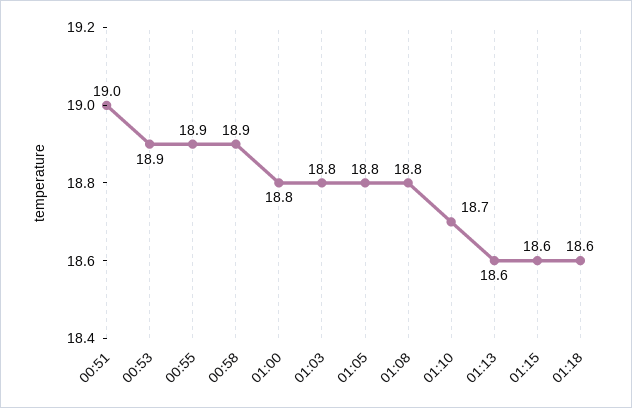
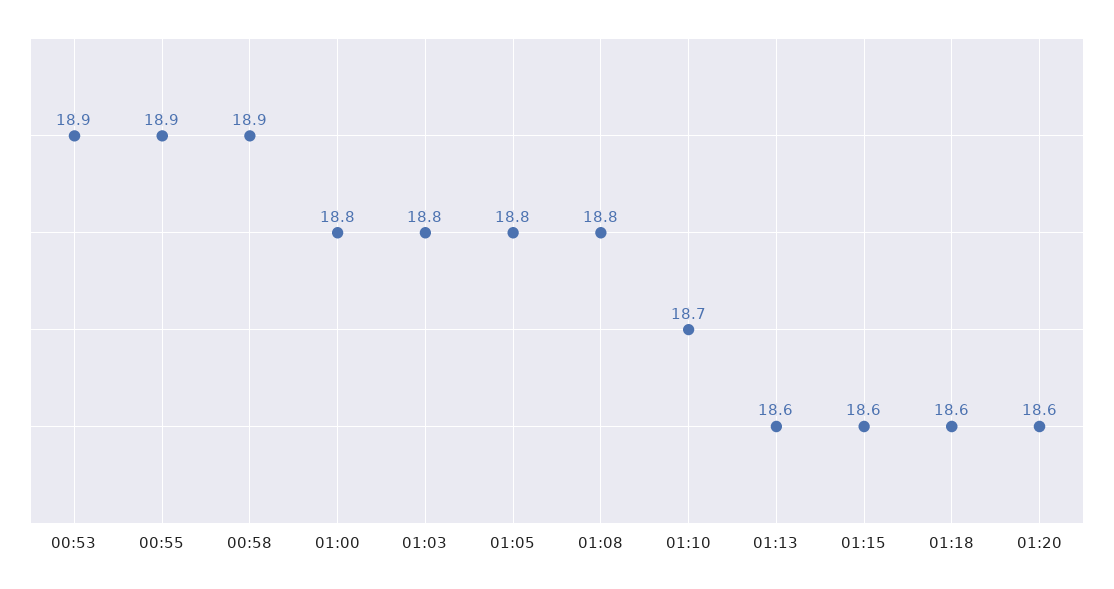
00:51: 19 -> none
01:20: none -> 18.6

